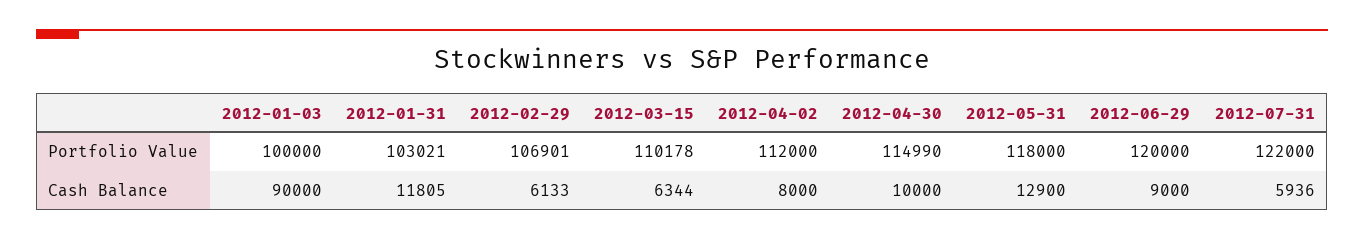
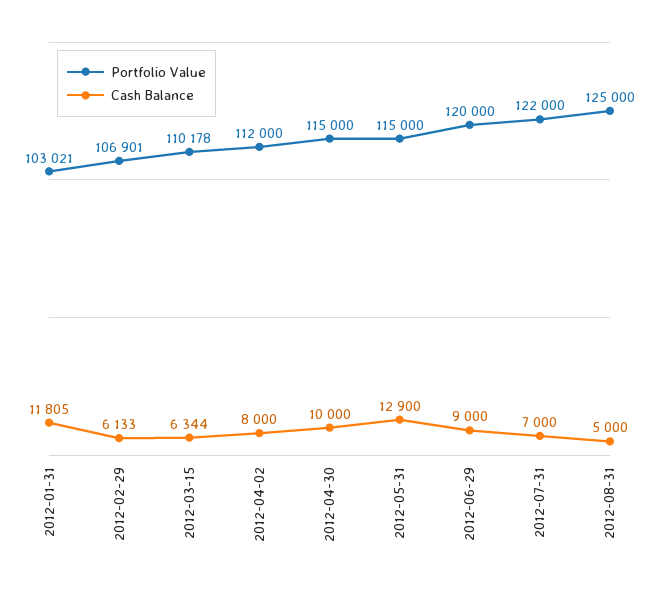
Portfolio Value, 2012-01-03: 100000 -> none
Portfolio Value, 2012-04-30: 114990 -> 115000
Portfolio Value, 2012-05-31: 118000 -> 115000
Cash Balance, 2012-01-03: 90000 -> none
Cash Balance, 2012-07-31: 5936 -> 7000
Portfolio Value, 2012-08-31: none -> 125000
Cash Balance, 2012-08-31: none -> 5000

